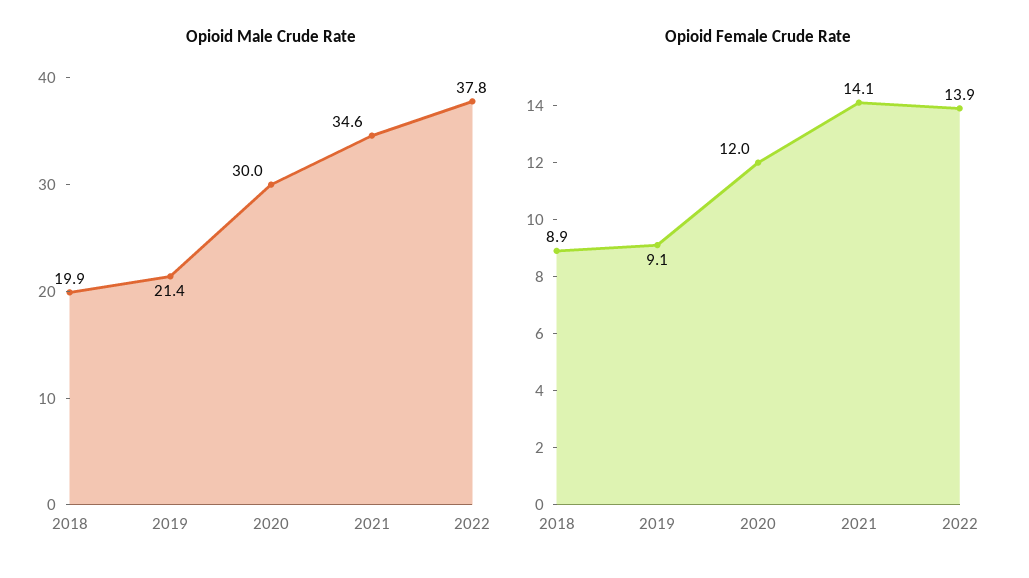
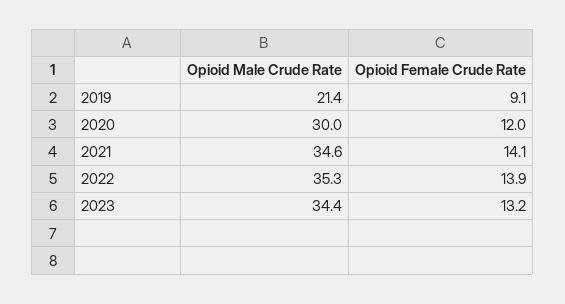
Opioid Male Crude Rate, 2018: 19.9 -> none
Opioid Male Crude Rate, 2022: 37.8 -> 35.3
Opioid Female Crude Rate, 2018: 8.9 -> none
Opioid Male Crude Rate, 2023: none -> 34.4
Opioid Female Crude Rate, 2023: none -> 13.2

